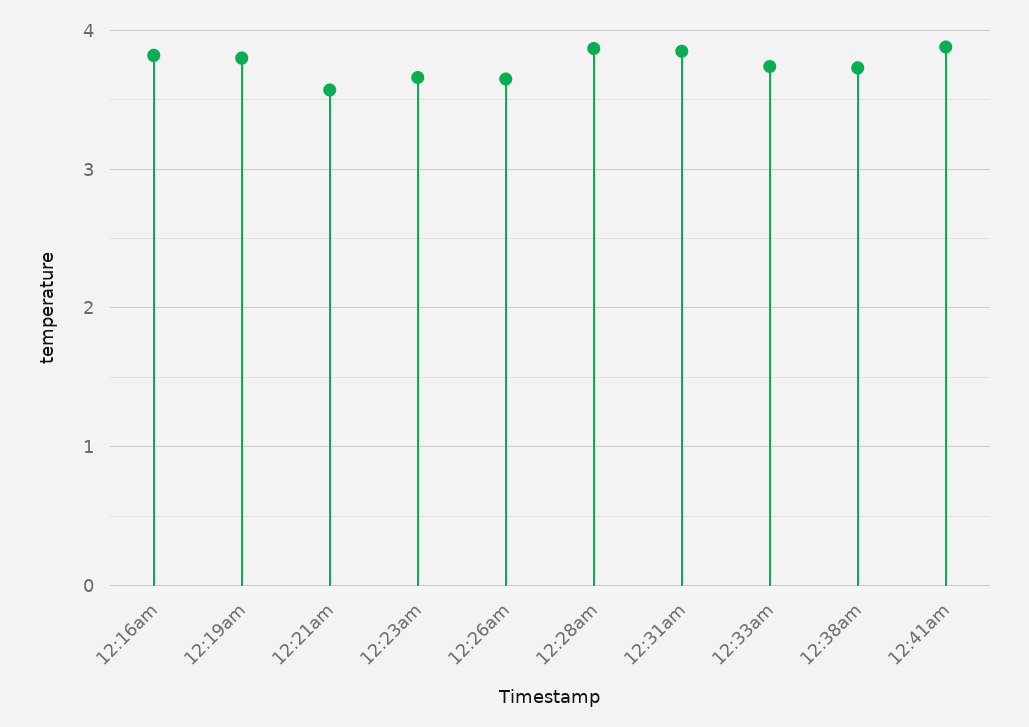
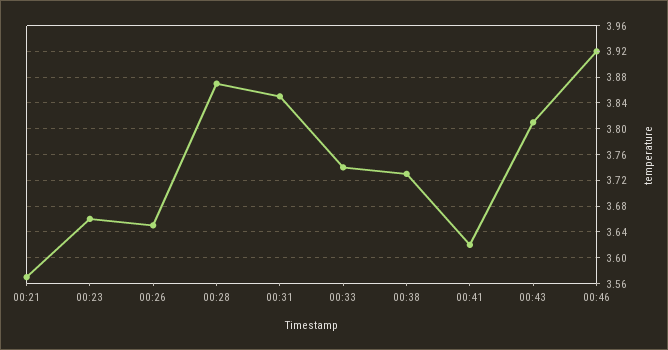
12:16am: 3.8 -> none
12:19am: 3.8 -> none
12:41am: 3.9 -> 3.62
00:43: none -> 3.81
00:46: none -> 3.92

